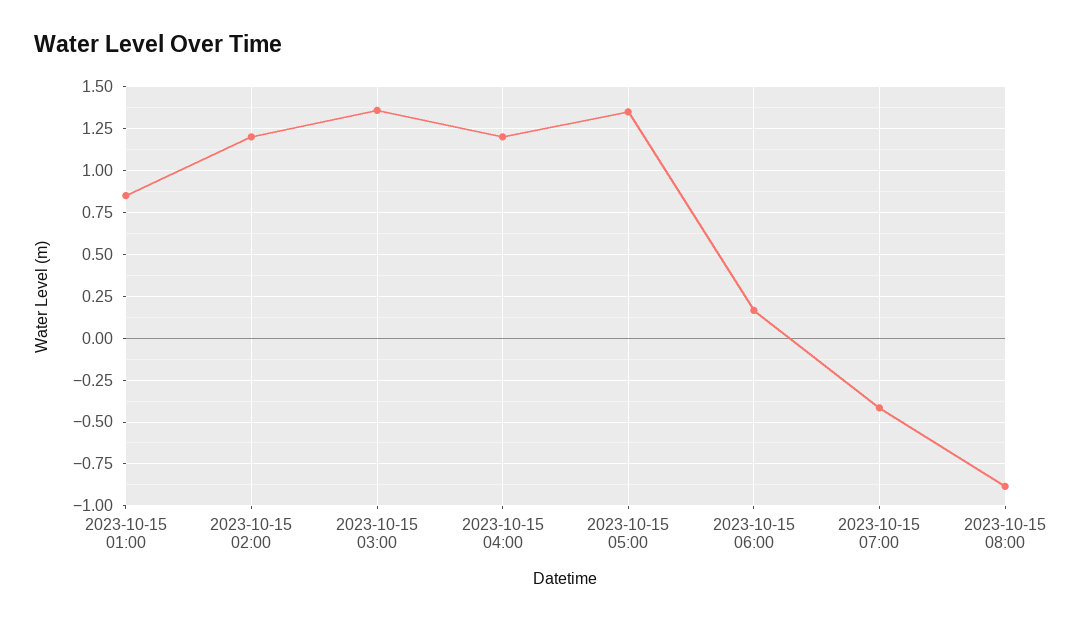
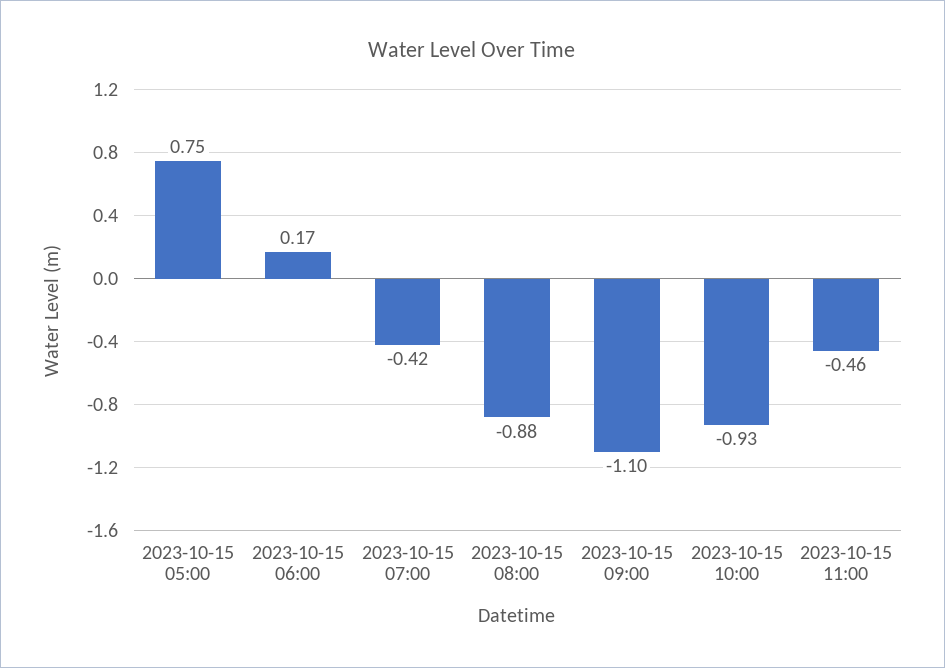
2023-10-15 01:00: 0.85 -> none
2023-10-15 02:00: 1.2 -> none
2023-10-15 03:00: 1.35 -> none
2023-10-15 04:00: 1.2 -> none
2023-10-15 05:00: 1.35 -> 0.75
2023-10-15 09:00: none -> -1.1
2023-10-15 10:00: none -> -0.93
2023-10-15 11:00: none -> -0.46

